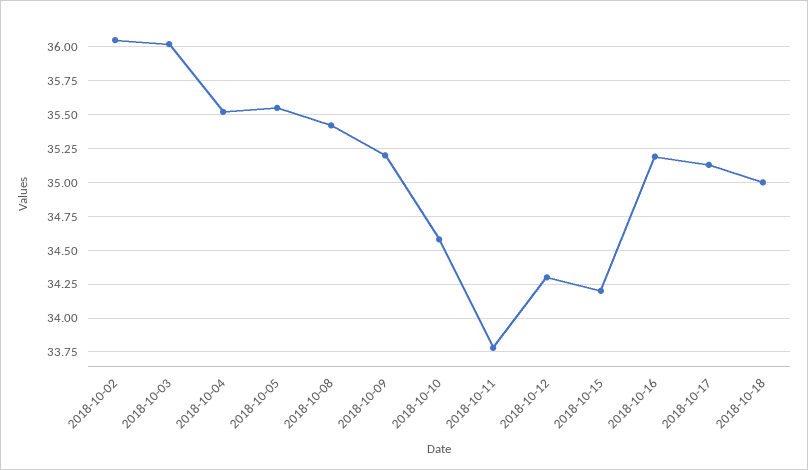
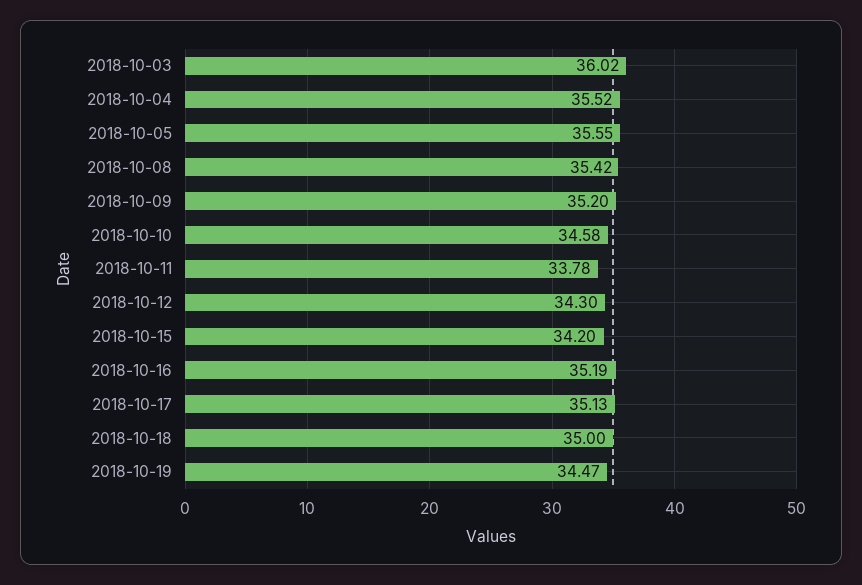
2018-10-02: 36.05 -> none
2018-10-19: none -> 34.47

